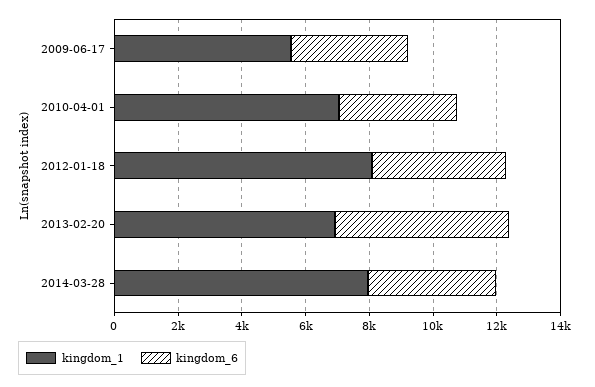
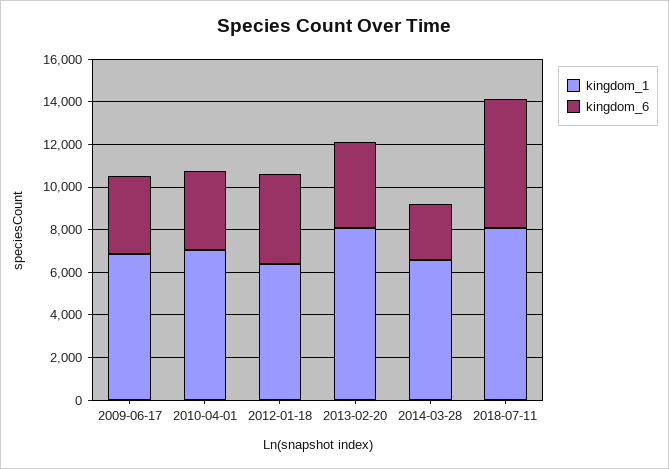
kingdom_1, 2009-06-17: 5500 -> 7000
kingdom_1, 2012-01-18: 8000 -> 6500
kingdom_1, 2013-02-20: 7000 -> 8000
kingdom_6, 2013-02-20: 5500 -> 4000
kingdom_1, 2014-03-28: 8000 -> 6500
kingdom_6, 2014-03-28: 4000 -> 2500
kingdom_1, 2018-07-11: none -> 8000
kingdom_6, 2018-07-11: none -> 6000

